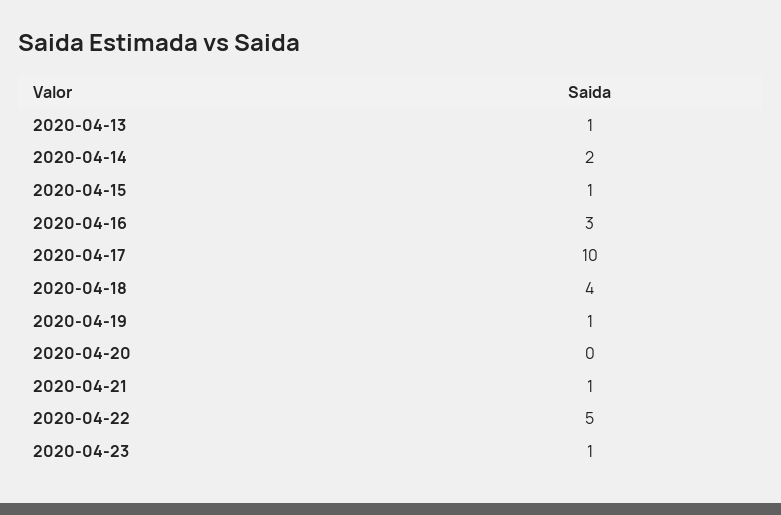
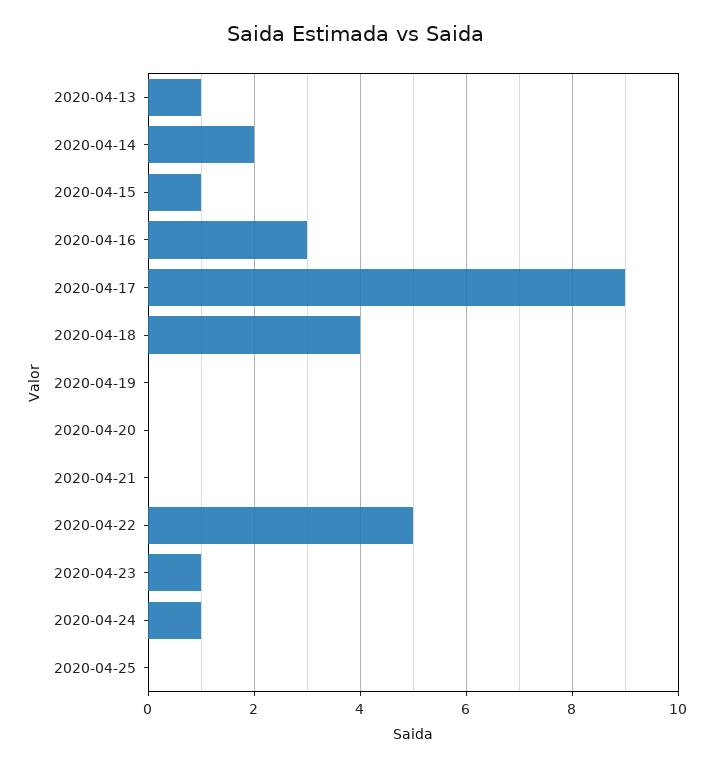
2020-04-17: 10 -> 9
2020-04-19: 1 -> 0
2020-04-21: 1 -> 0
2020-04-24: none -> 1
2020-04-25: none -> 0

